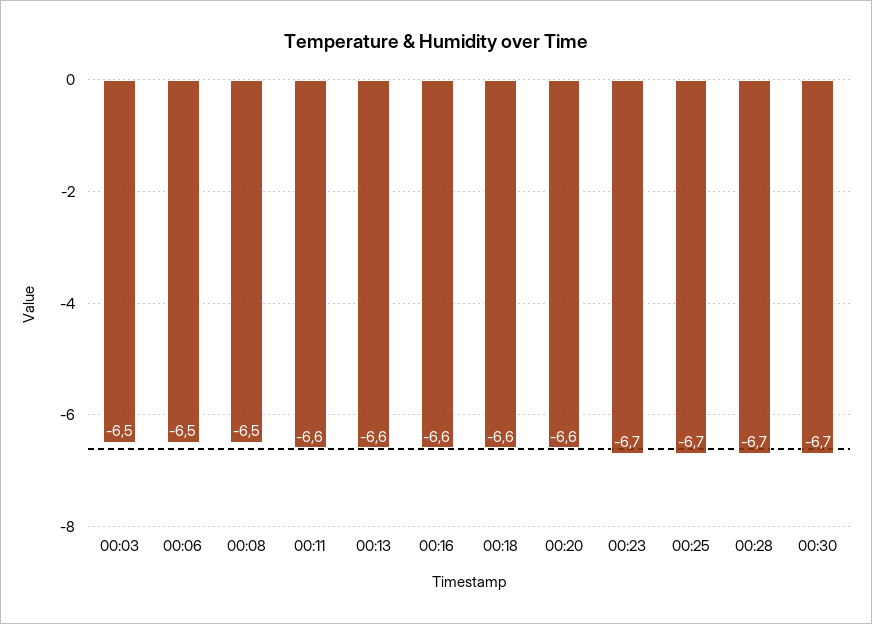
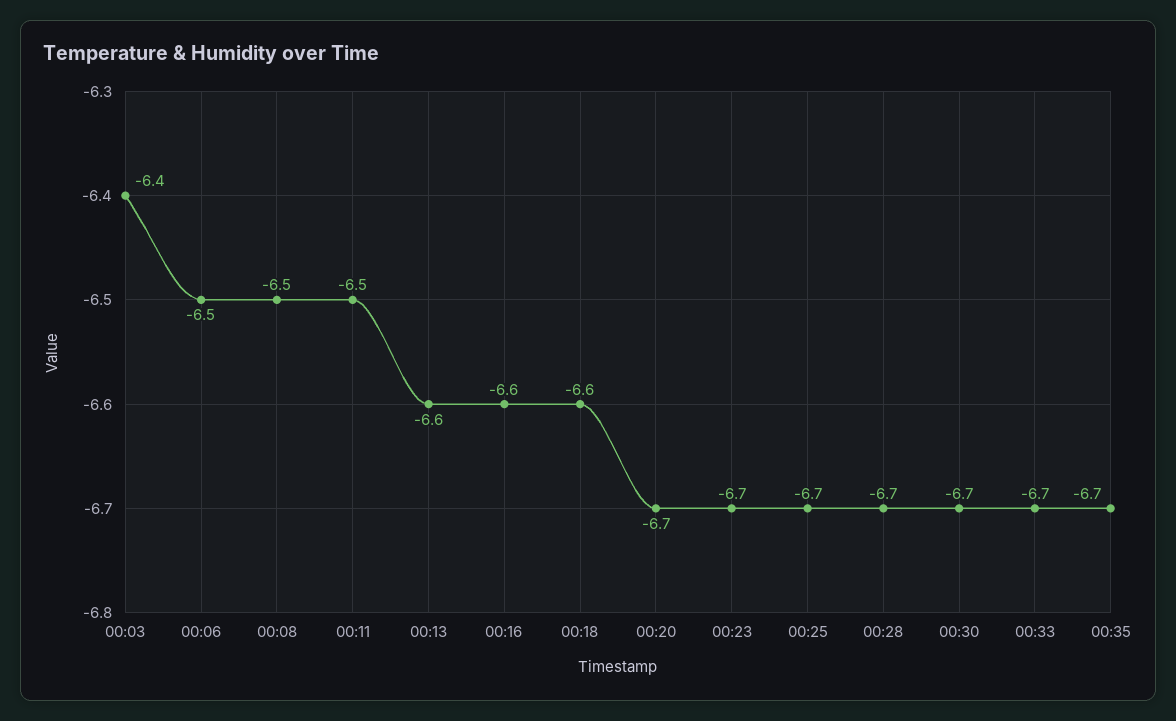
00:03: -6.5 -> -6.4
00:11: -6.6 -> -6.5
00:20: -6.6 -> -6.7
00:33: none -> -6.7
00:35: none -> -6.7

